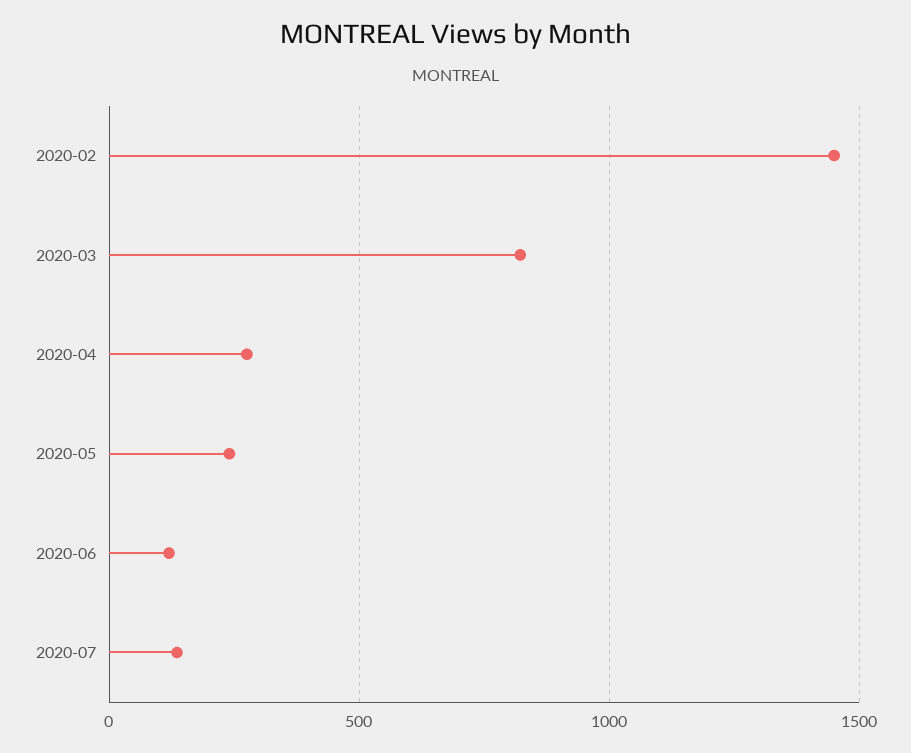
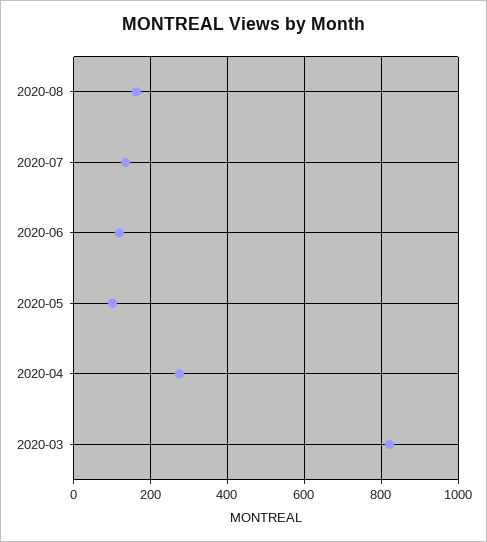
2020-02: 1450 -> none
2020-05: 250 -> 100
2020-08: none -> 160

